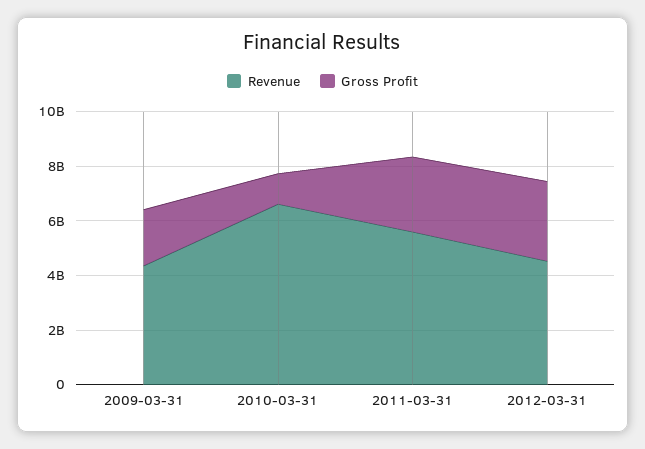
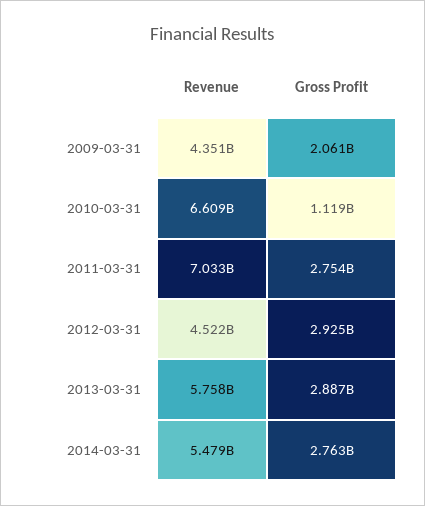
Revenue, 2011-03-31: 5500000000 -> 7033000000
Revenue, 2013-03-31: none -> 5758000000
Gross Profit, 2013-03-31: none -> 2887000000
Revenue, 2014-03-31: none -> 5479000000
Gross Profit, 2014-03-31: none -> 2763000000

